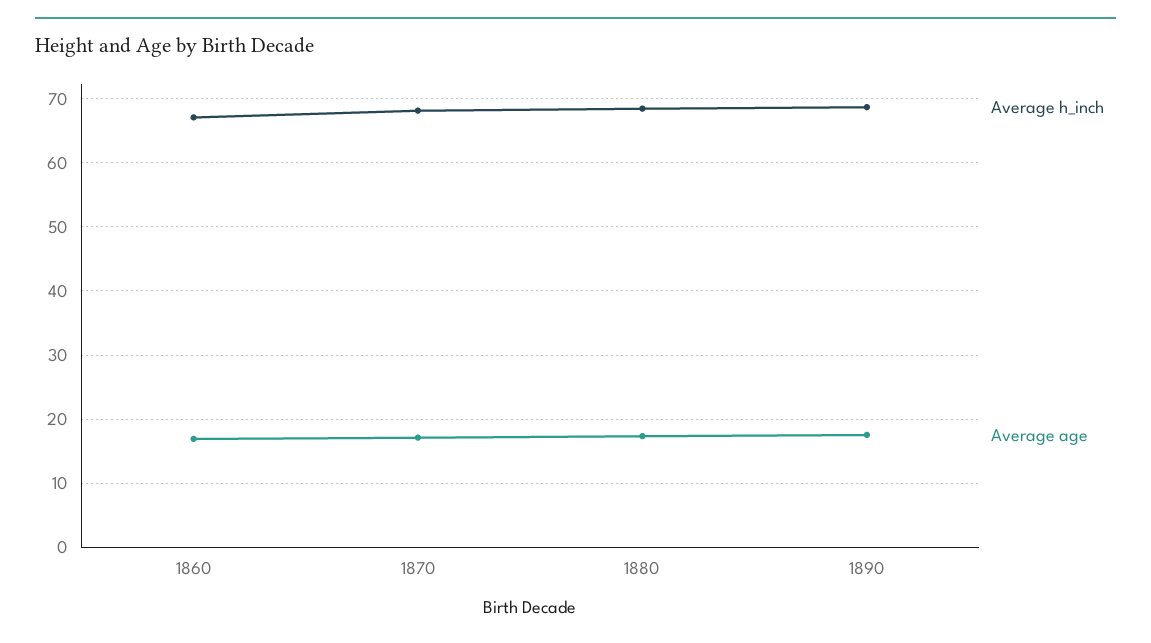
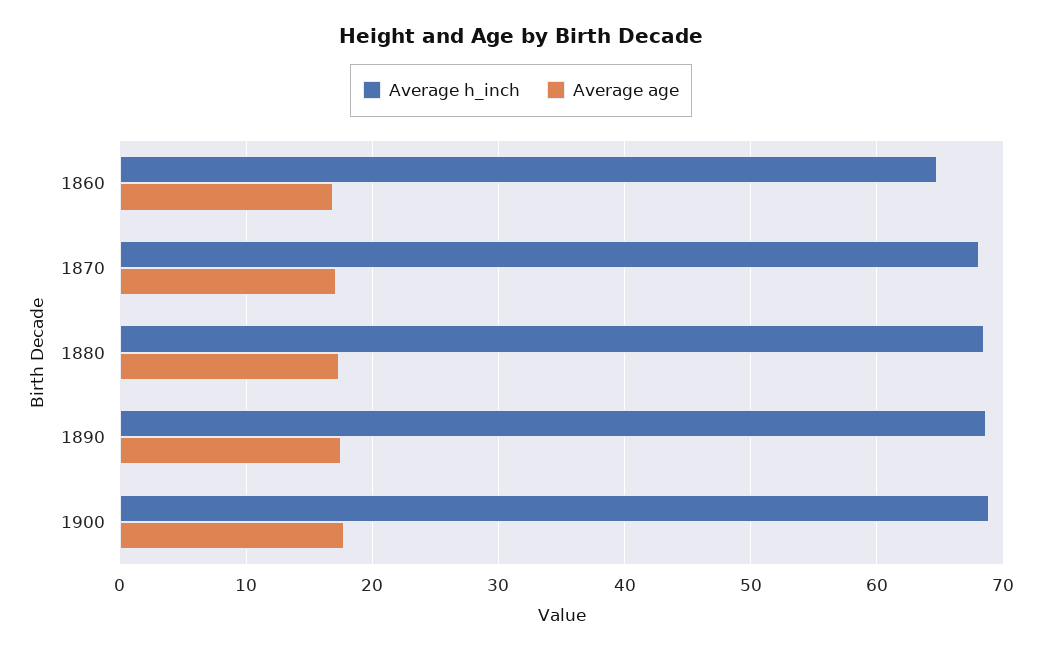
Average h_inch, 1860: 67 -> 65
Average h_inch, 1900: none -> 69
Average age, 1900: none -> 18

